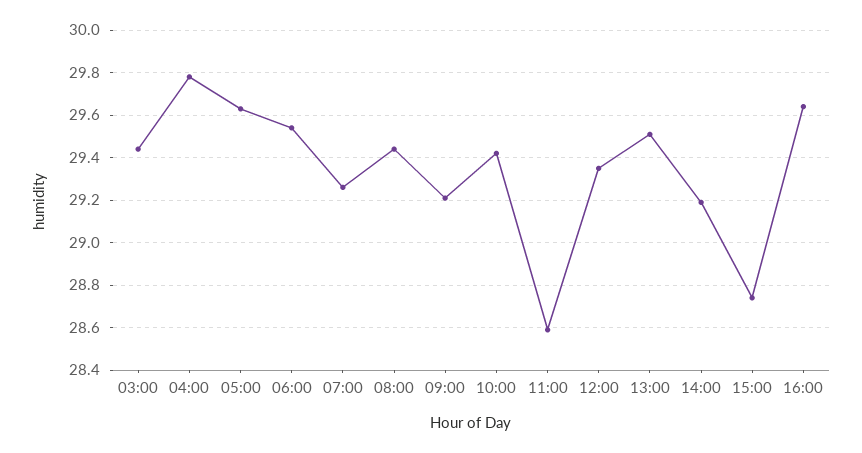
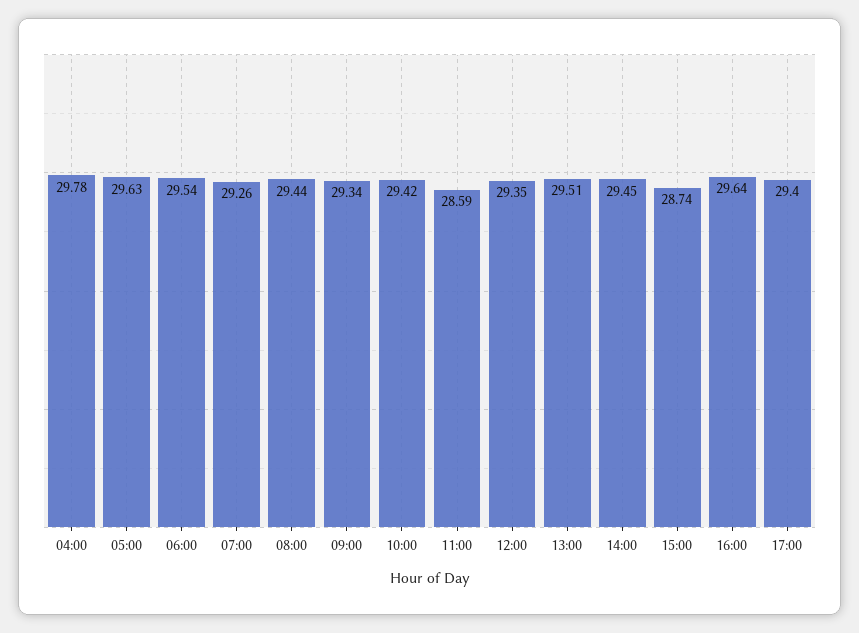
03:00: 29.45 -> none
09:00: 29.2 -> 29.34
14:00: 29.2 -> 29.45
17:00: none -> 29.4

